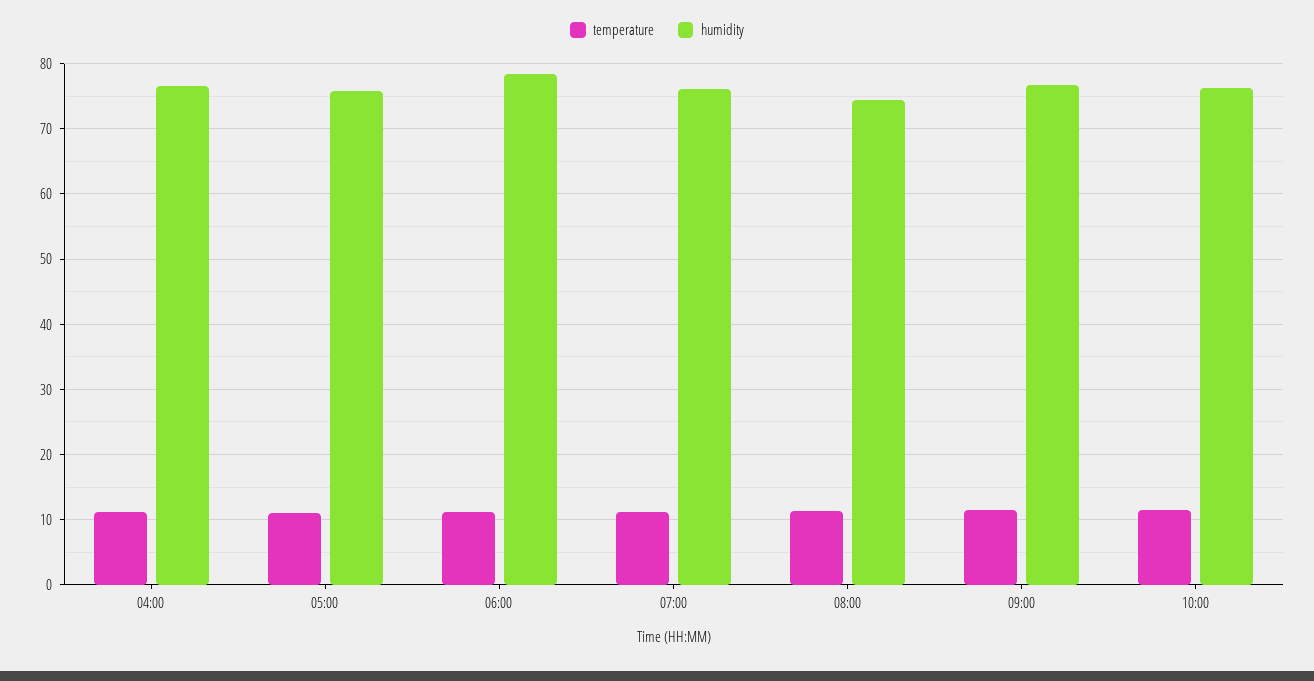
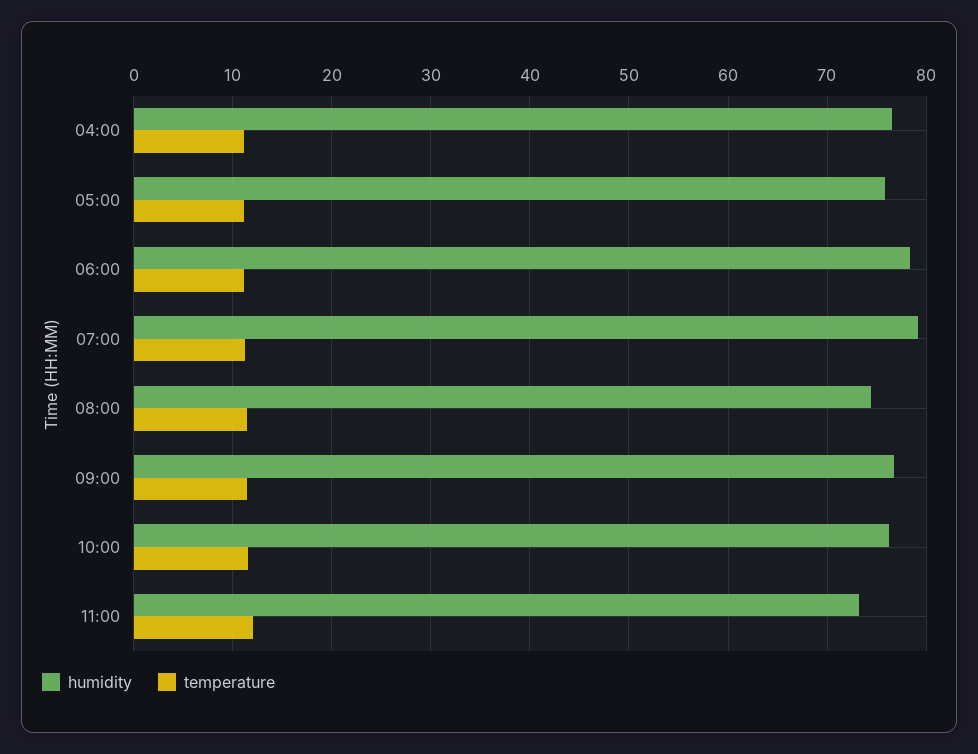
humidity, 07:00: 76 -> 79
humidity, 11:00: none -> 73
temperature, 11:00: none -> 12

